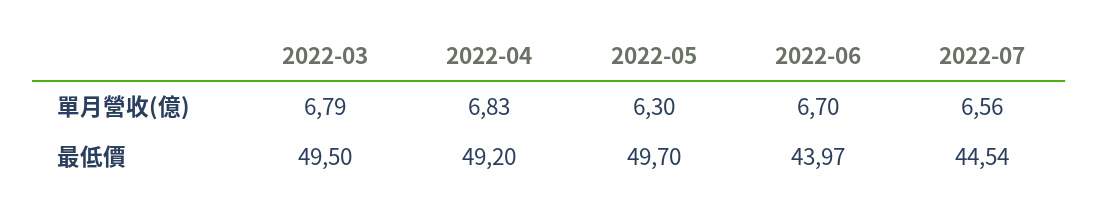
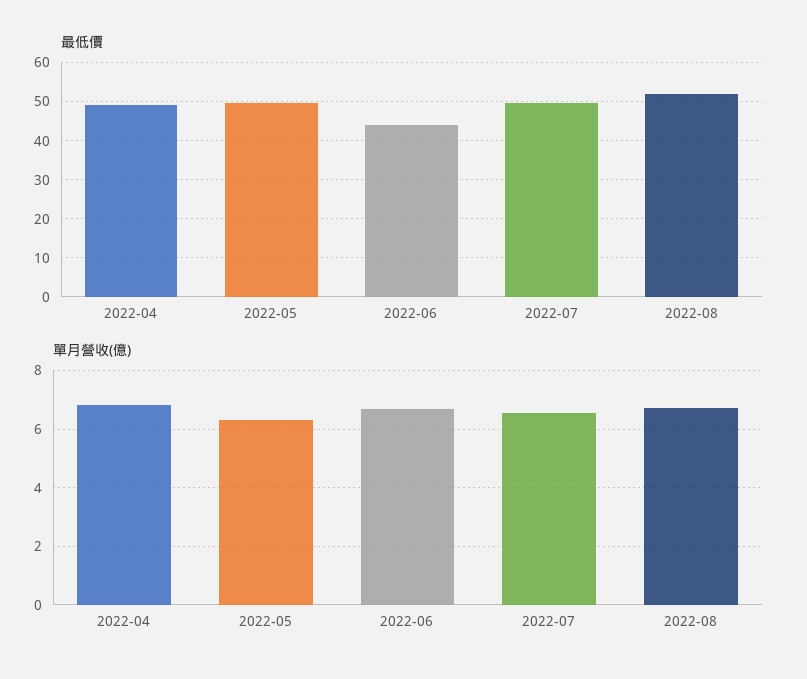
單月營收(億), 2022-03: 6.79 -> none
最低價, 2022-03: 49.5 -> none
最低價, 2022-07: 44.54 -> 50
最低價, 2022-08: none -> 52
單月營收(億), 2022-08: none -> 6.75

